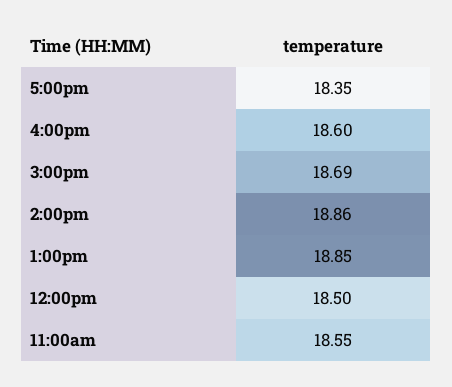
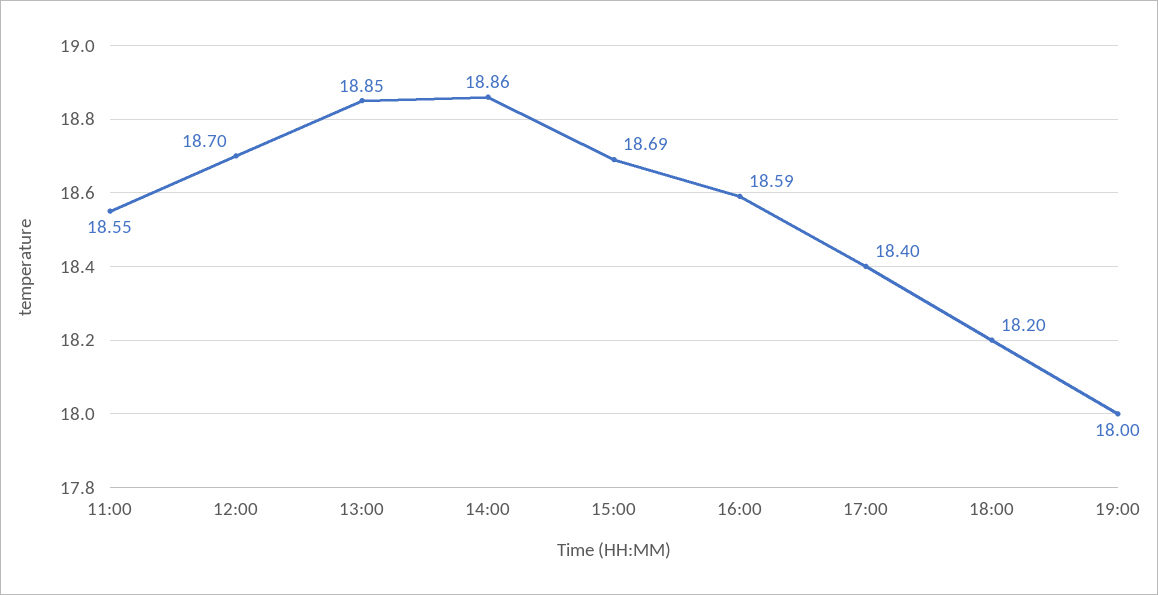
5:00pm: 18.35 -> 18.4
4:00pm: 18.6 -> 18.59
12:00pm: 18.5 -> 18.7
18:00: none -> 18.2
19:00: none -> 18

